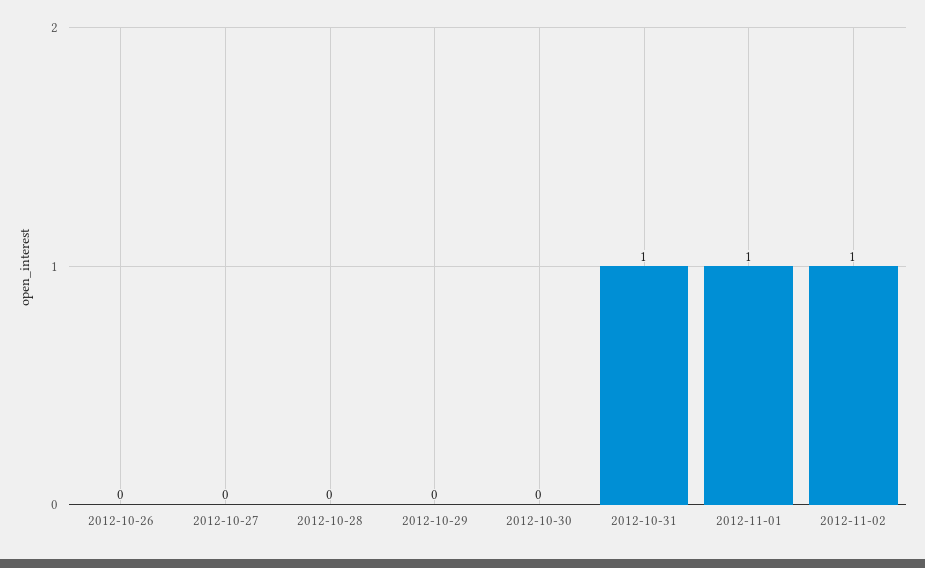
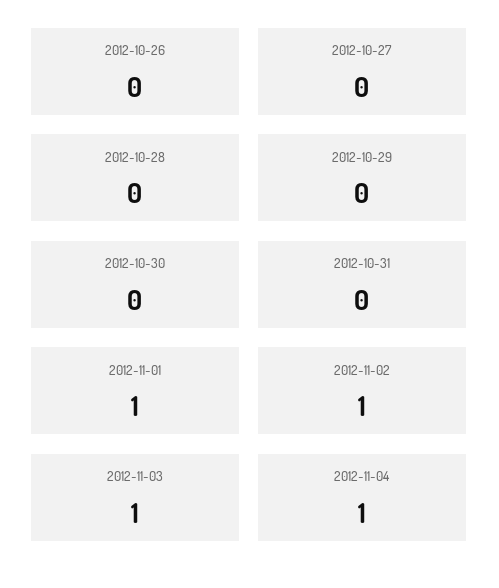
2012-10-31: 1 -> 0
2012-11-03: none -> 1
2012-11-04: none -> 1

